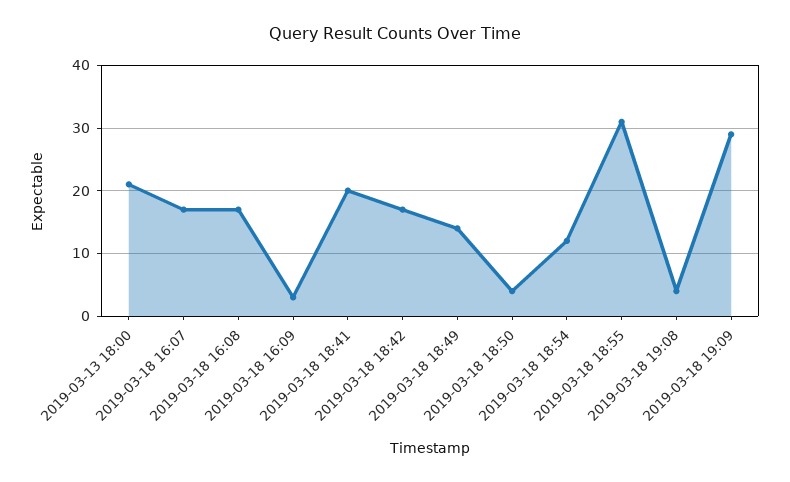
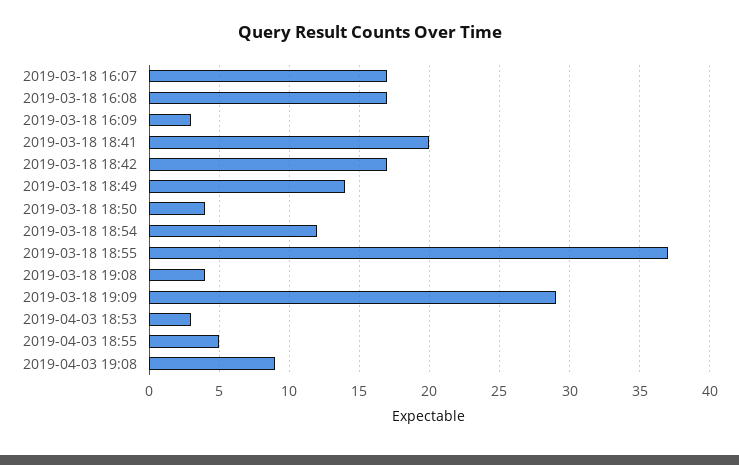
2019-03-13 18:00: 21 -> none
2019-03-18 18:55: 31 -> 37
2019-04-03 18:53: none -> 3
2019-04-03 18:55: none -> 5
2019-04-03 19:08: none -> 9

